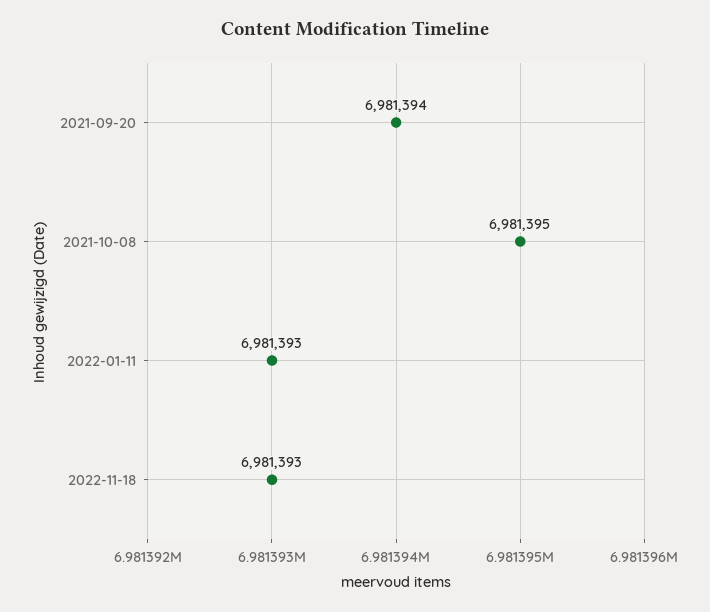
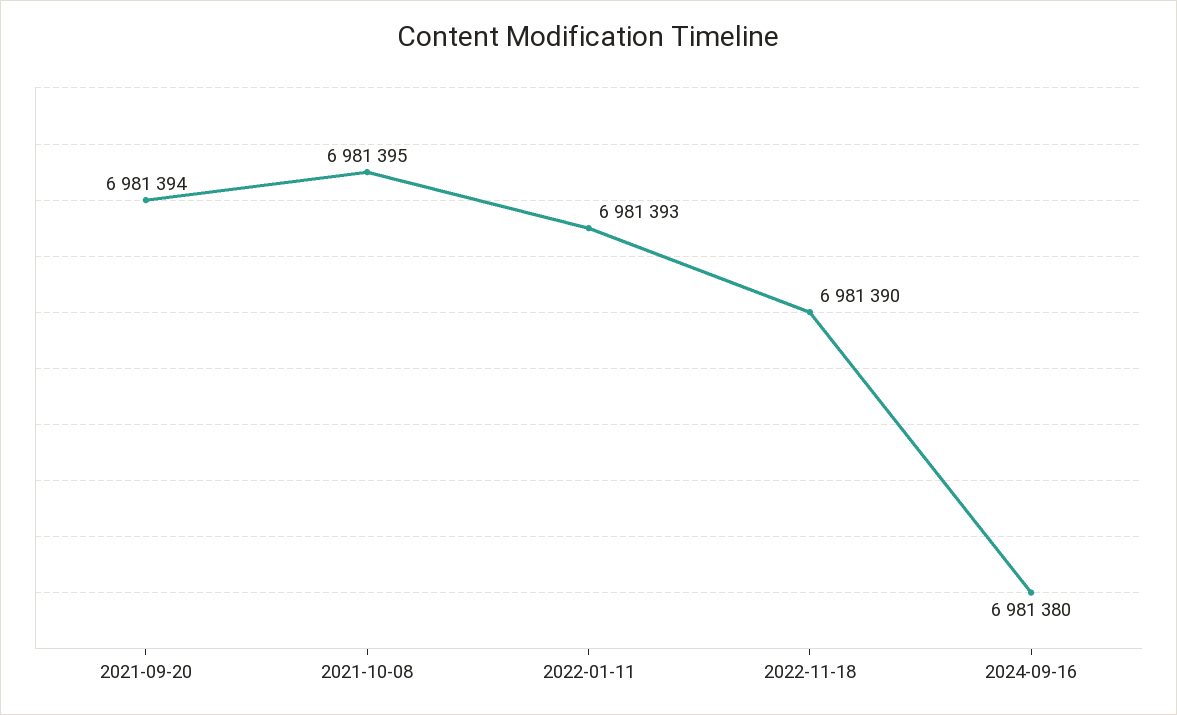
2022-11-18: 6981393 -> 6981390
2024-09-16: none -> 6981380

